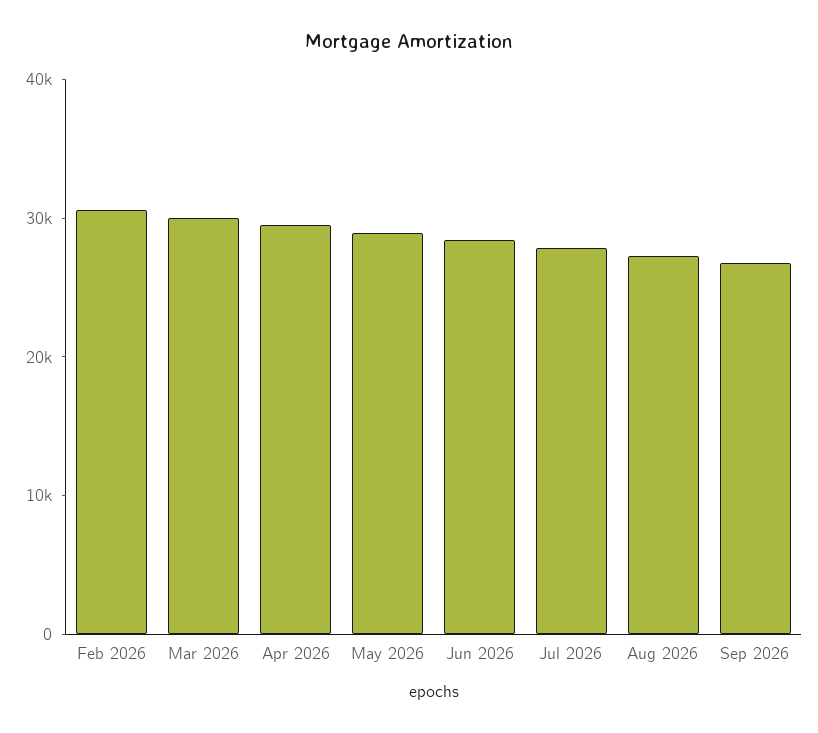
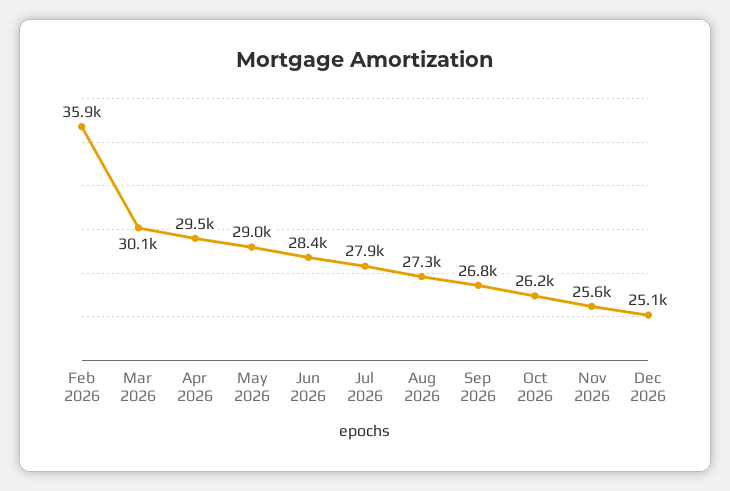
Feb 2026: 30000 -> 35900
Oct 2026: none -> 26200
Nov 2026: none -> 25600
Dec 2026: none -> 25100

